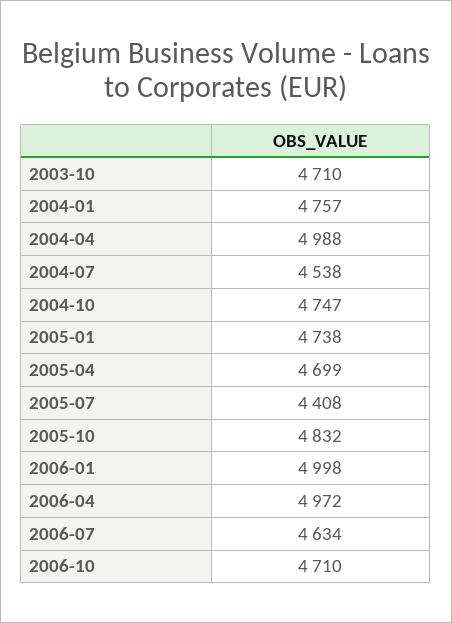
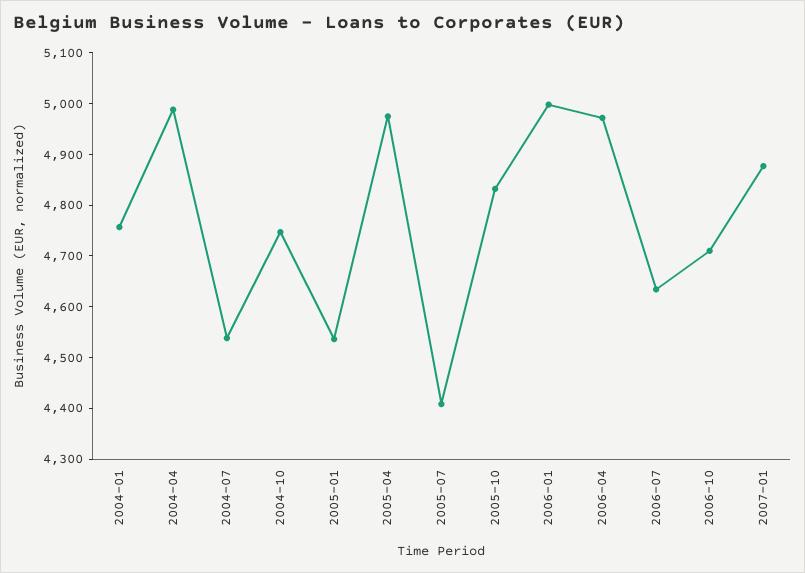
2003-10: 4710 -> none
2005-01: 4738 -> 4540
2005-04: 4699 -> 4980
2007-01: none -> 4880

